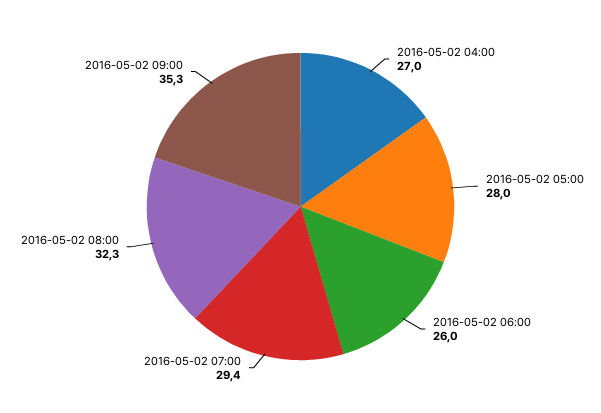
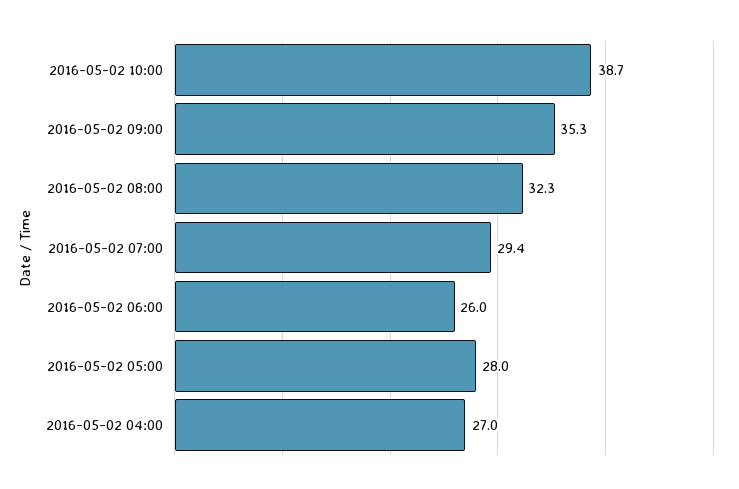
2016-05-02 10:00: none -> 38.7

